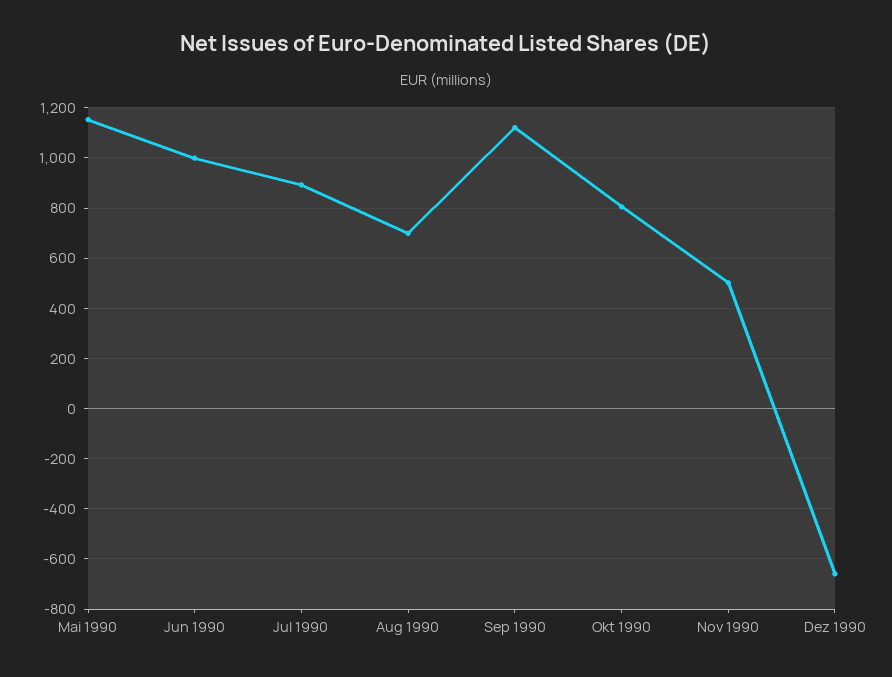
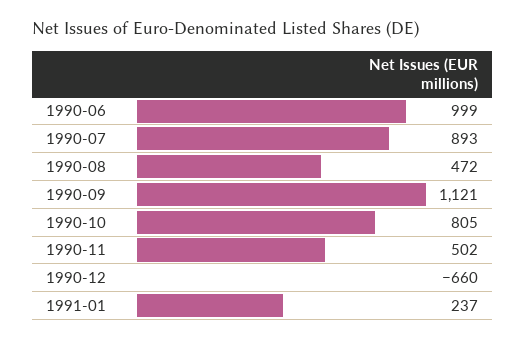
Mai 1990: 1150 -> none
Aug 1990: 700 -> 472
1991-01: none -> 237

